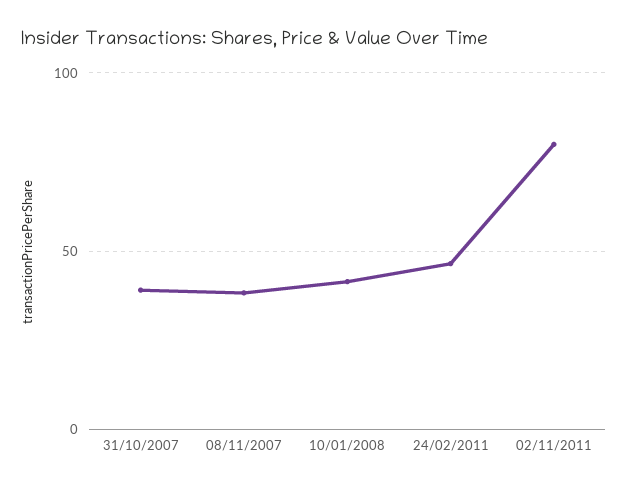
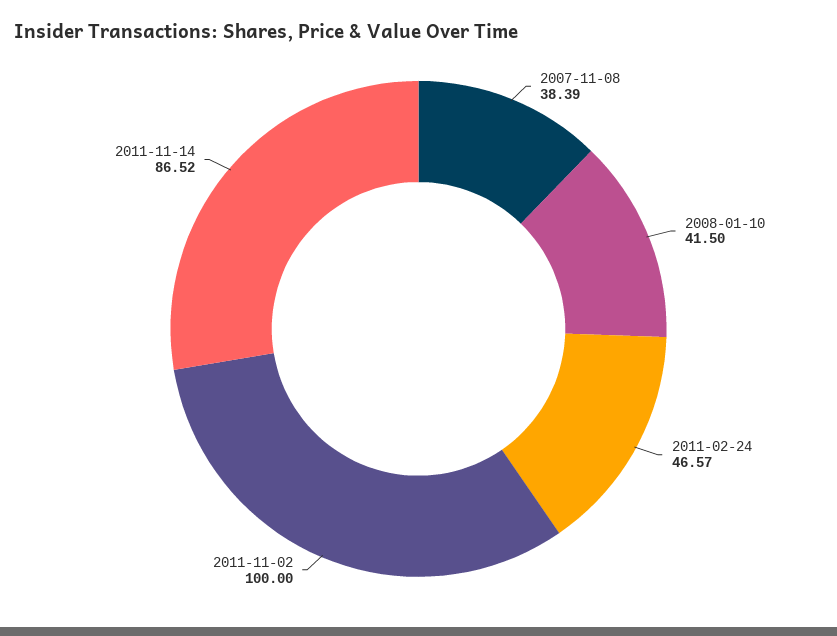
31/10/2007: 40 -> none
02/11/2011: 80 -> 100
2011-11-14: none -> 86.52

